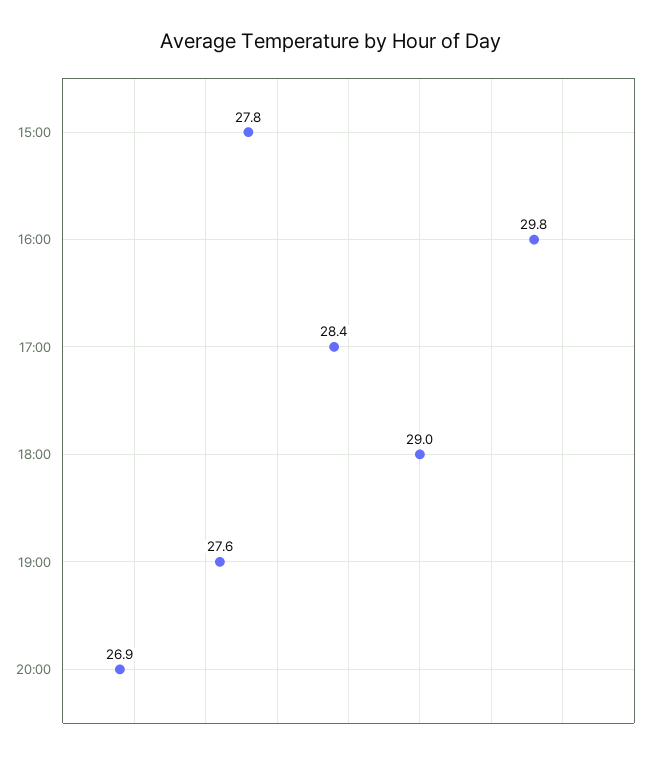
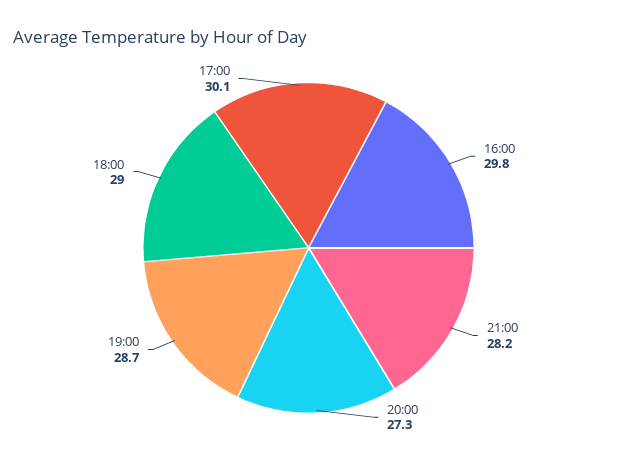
15:00: 27.8 -> none
17:00: 28.4 -> 30.1
19:00: 27.6 -> 28.7
20:00: 26.9 -> 27.3
21:00: none -> 28.2

